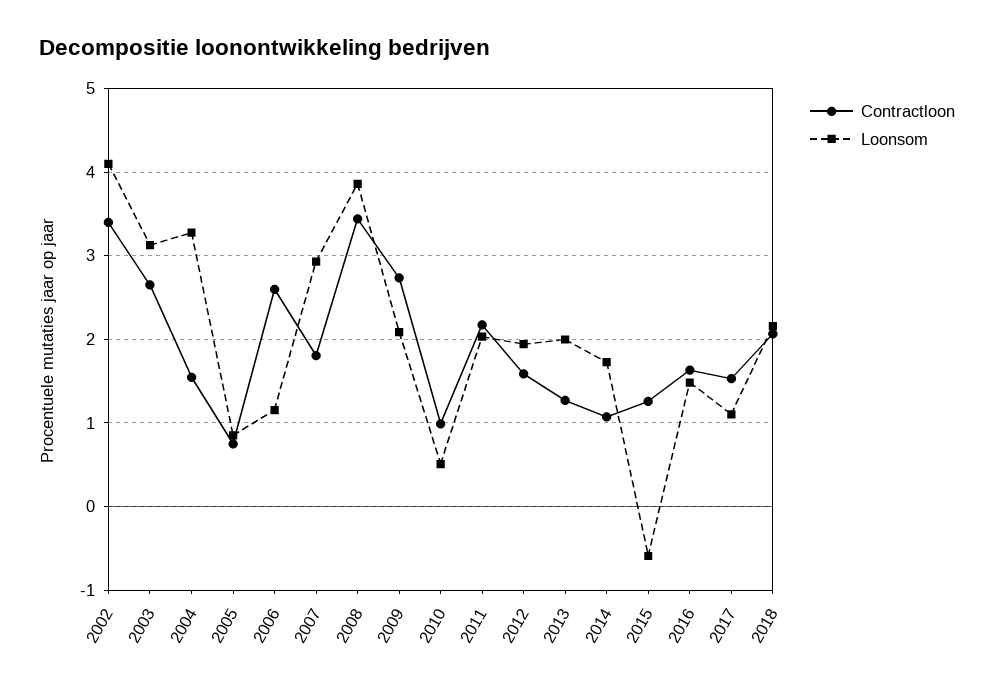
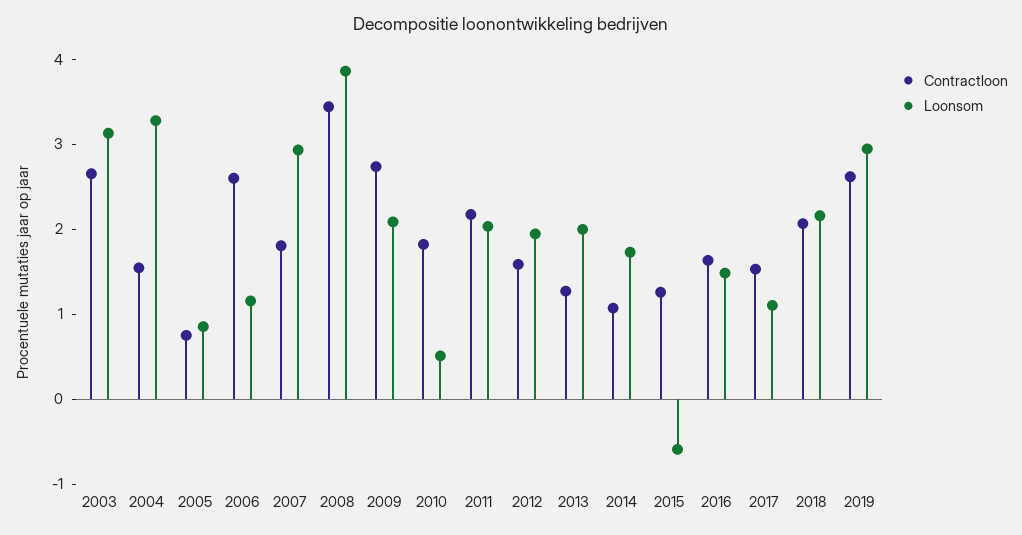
Contractloon, 2002: 3.4 -> none
Loonsom, 2002: 4.1 -> none
Contractloon, 2010: 1 -> 1.8
Contractloon, 2019: none -> 2.6
Loonsom, 2019: none -> 3

